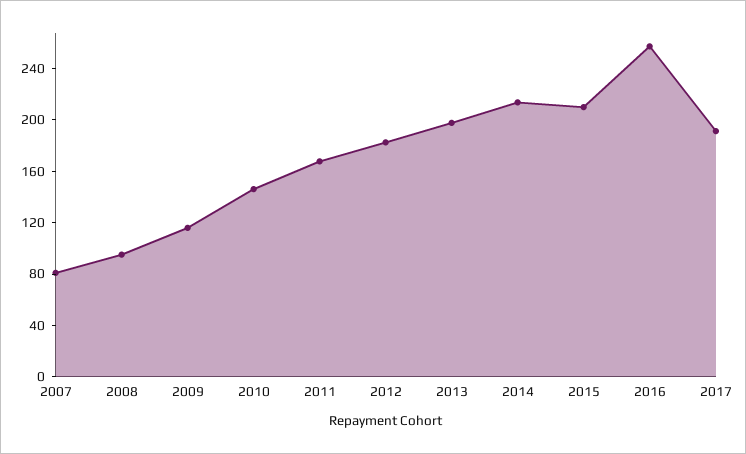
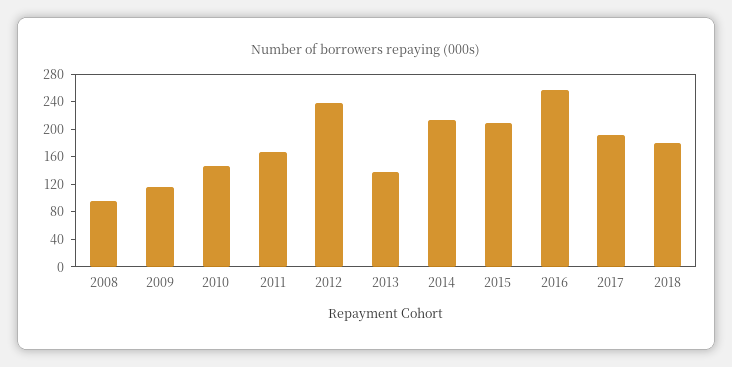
2007: 80 -> none
2012: 180 -> 240
2013: 200 -> 140
2018: none -> 180

